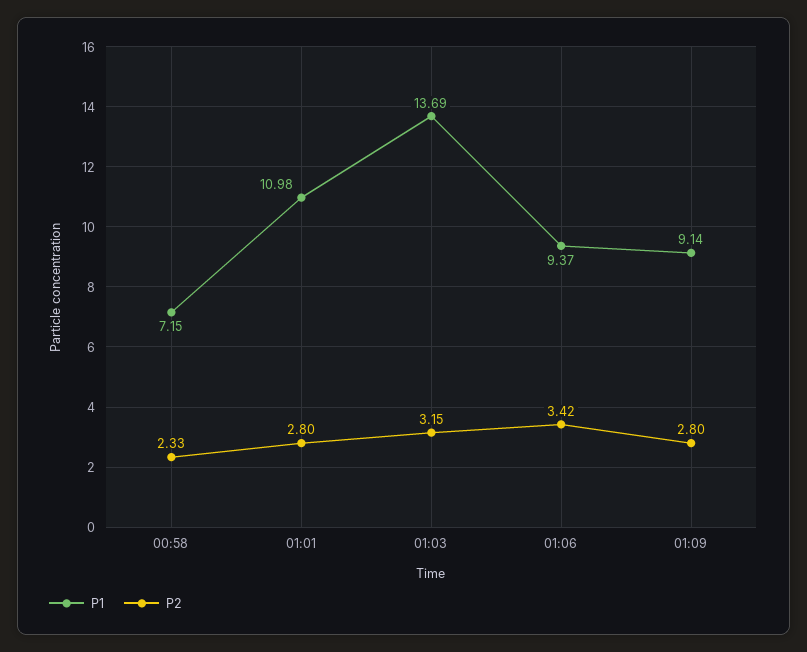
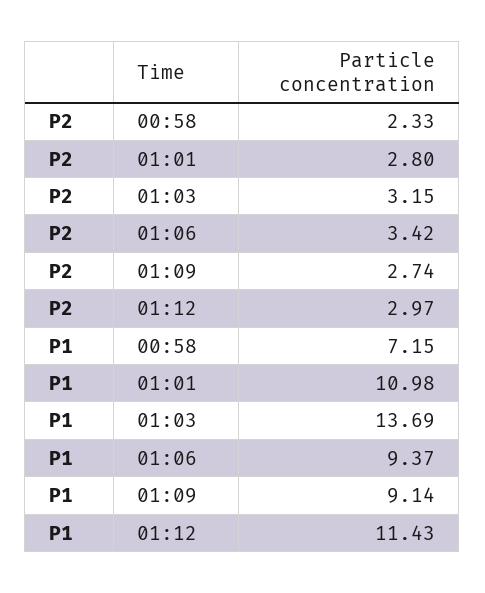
P2, 01:09: 2.8 -> 2.74
P2, 01:12: none -> 2.97
P1, 01:12: none -> 11.43

